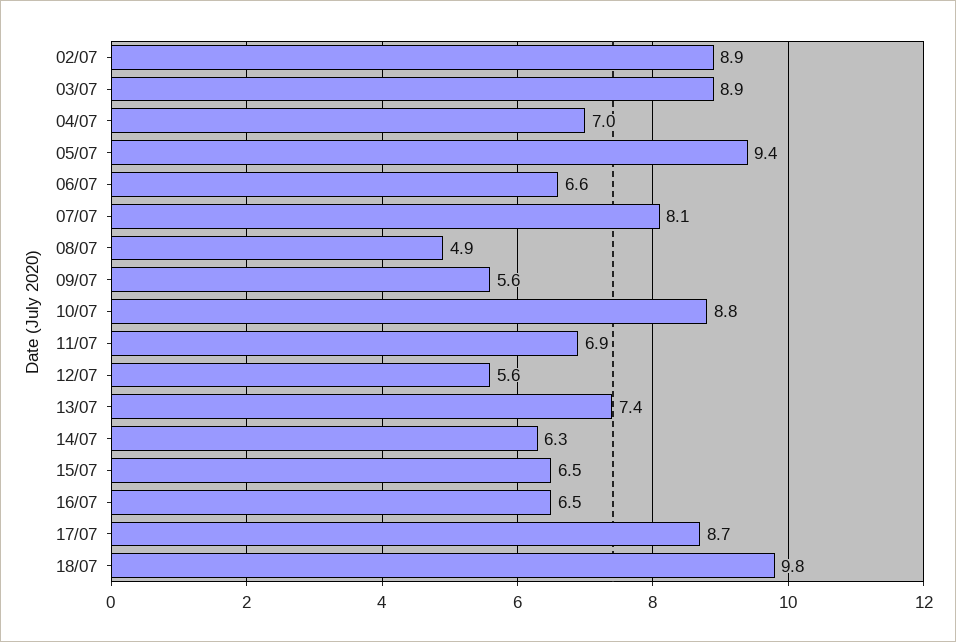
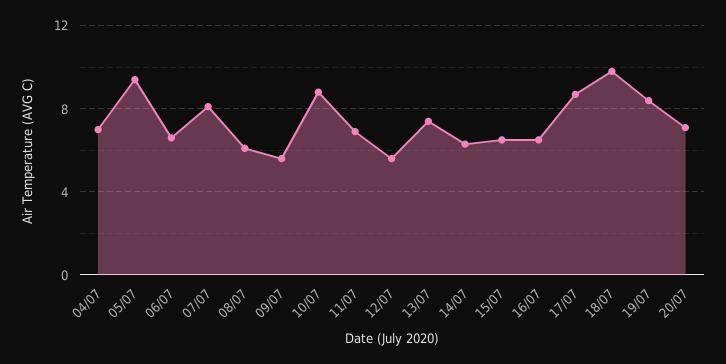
02/07: 8.9 -> none
03/07: 8.9 -> none
08/07: 4.9 -> 6
19/07: none -> 8.5
20/07: none -> 7

